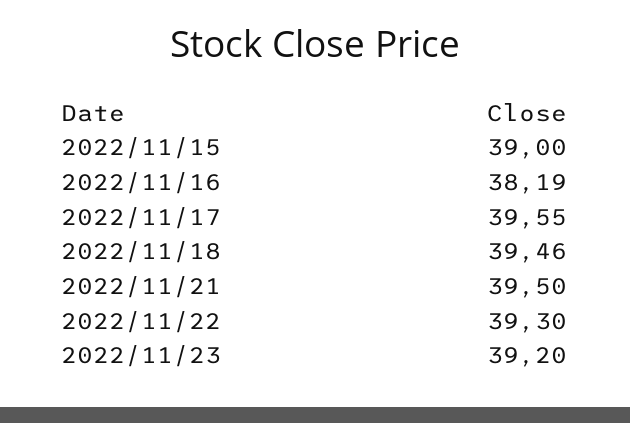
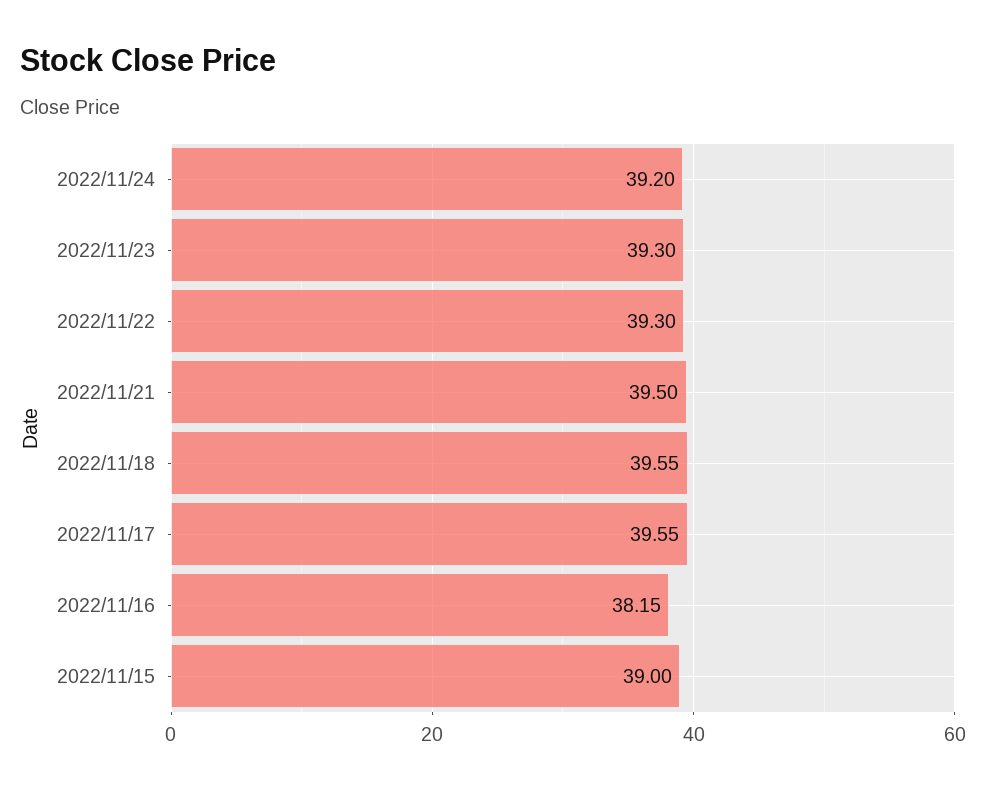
2022/11/16: 38.19 -> 38.15
2022/11/18: 39.46 -> 39.55
2022/11/23: 39.2 -> 39.3
2022/11/24: none -> 39.2

